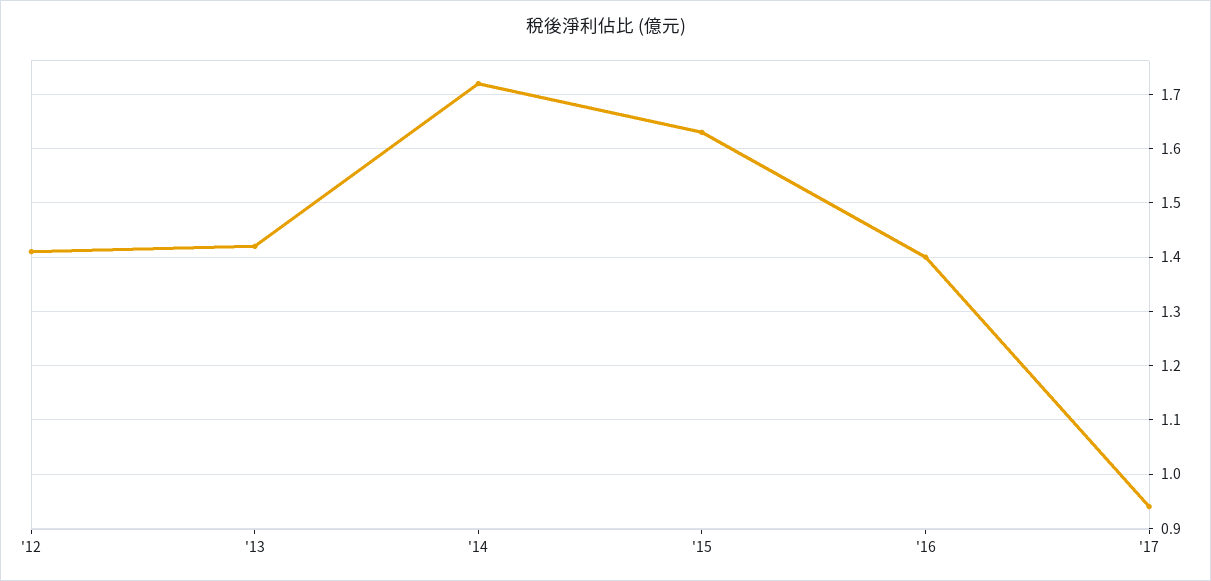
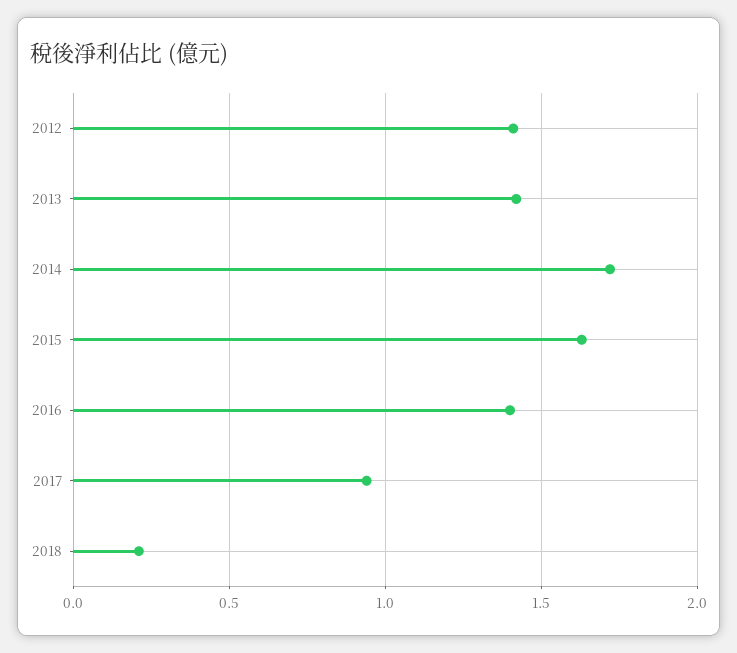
2018: none -> 0.2

